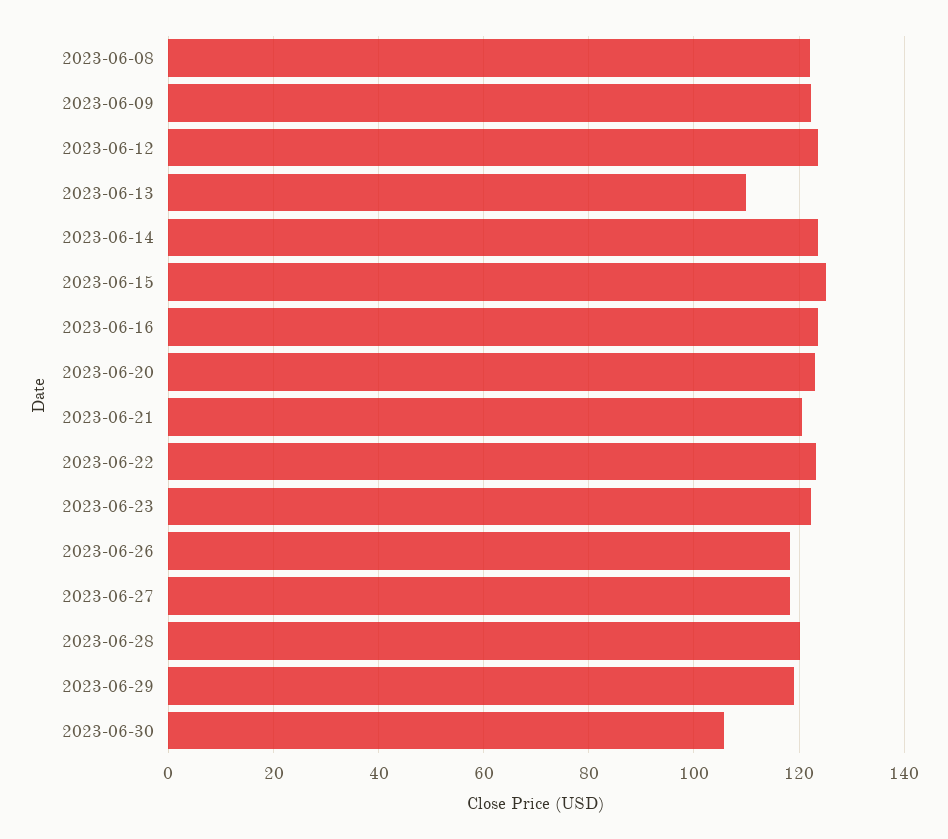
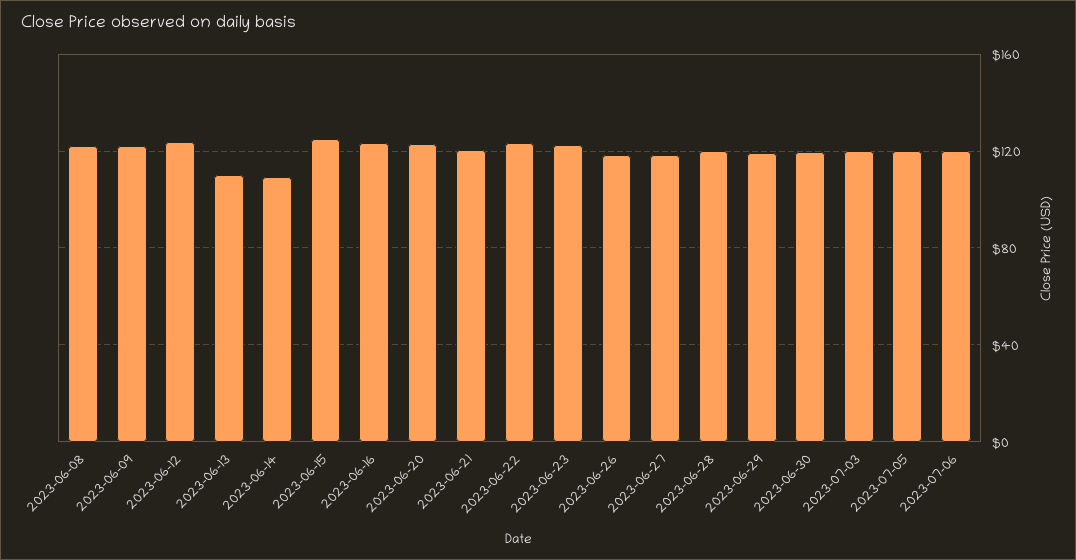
2023-06-14: 124 -> 110
2023-06-30: 106 -> 120
2023-07-03: none -> 120
2023-07-05: none -> 120
2023-07-06: none -> 120

